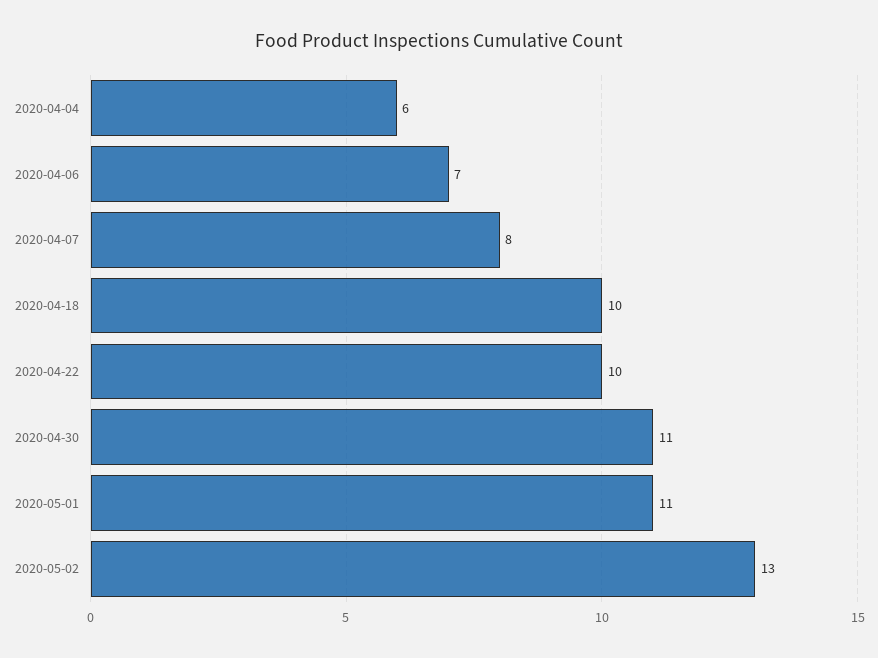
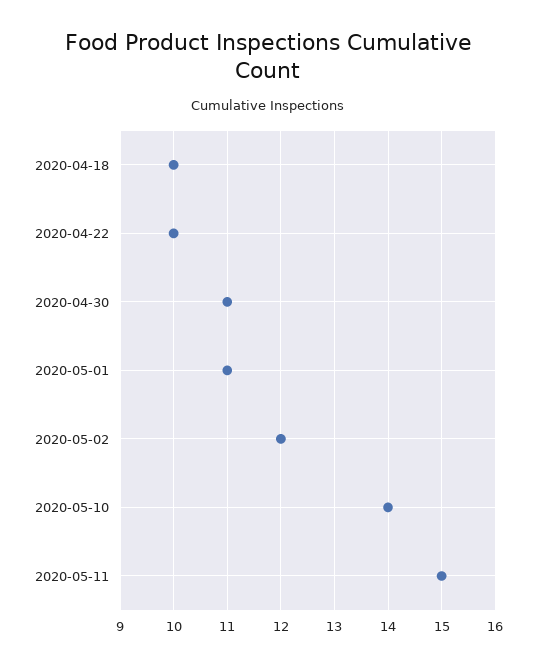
2020-04-04: 6 -> none
2020-04-06: 7 -> none
2020-04-07: 8 -> none
2020-05-02: 13 -> 12
2020-05-10: none -> 14
2020-05-11: none -> 15

